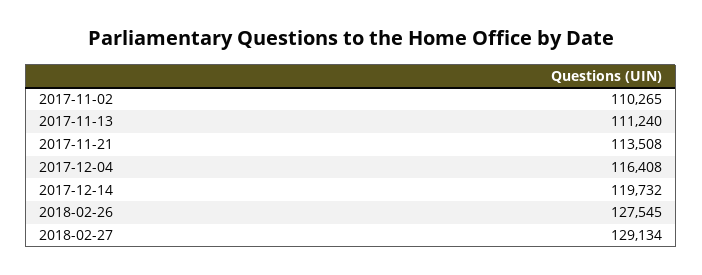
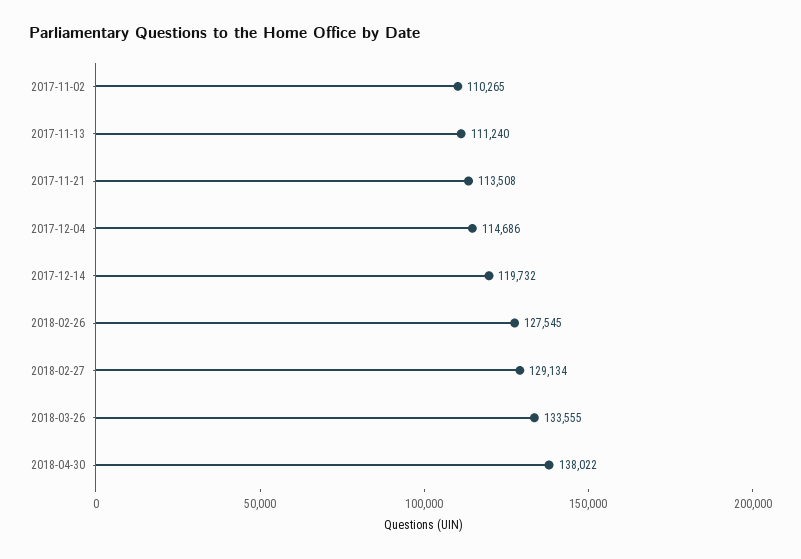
2017-12-04: 116408 -> 114686
2018-03-26: none -> 133555
2018-04-30: none -> 138022

